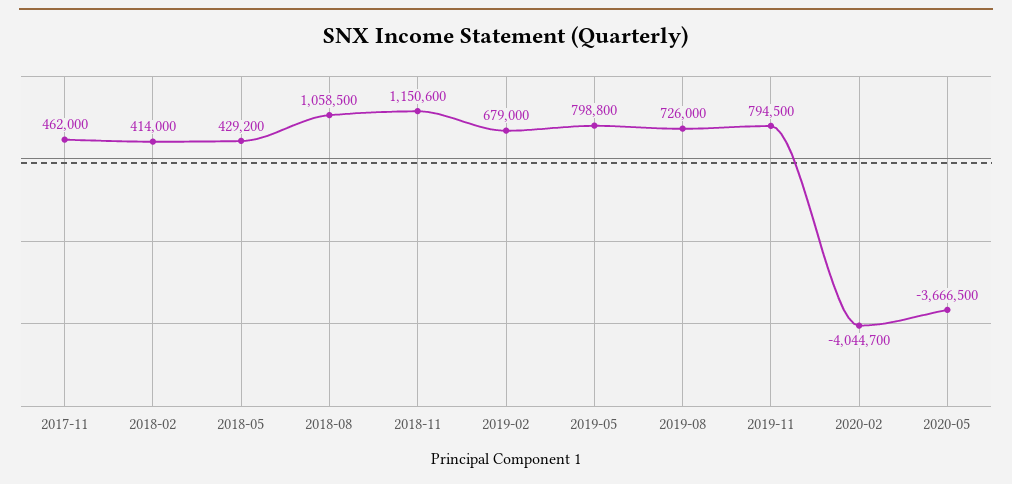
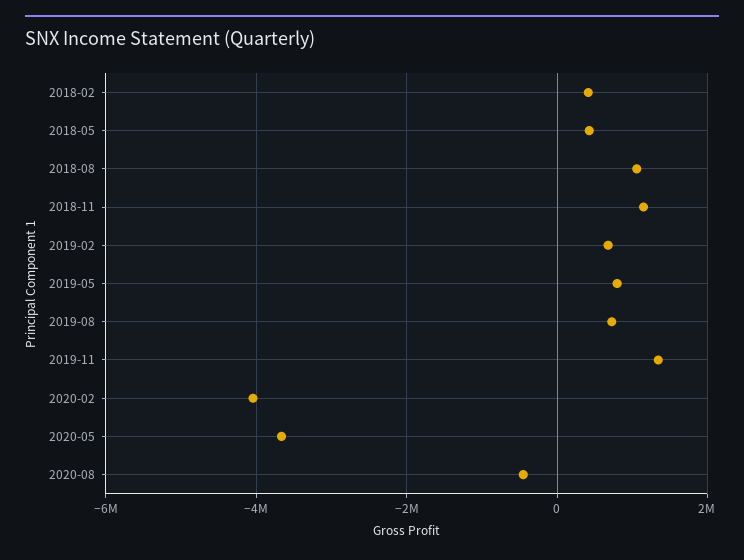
2017-11: 462000 -> none
2019-11: 794500 -> 1400000
2020-08: none -> -400000

